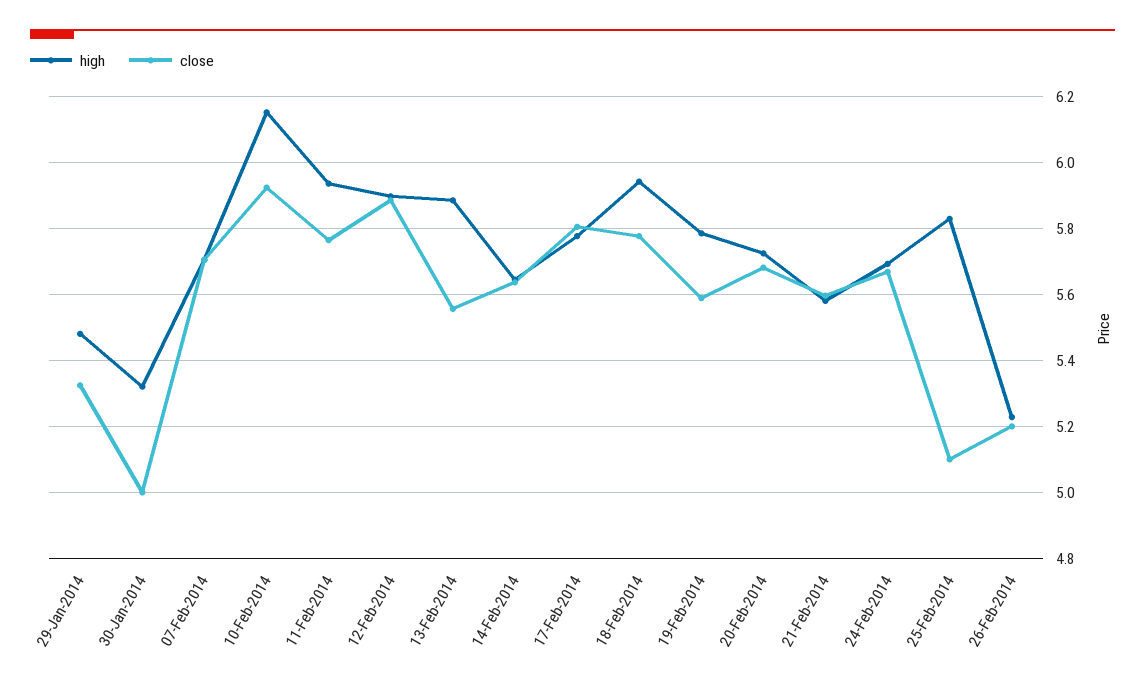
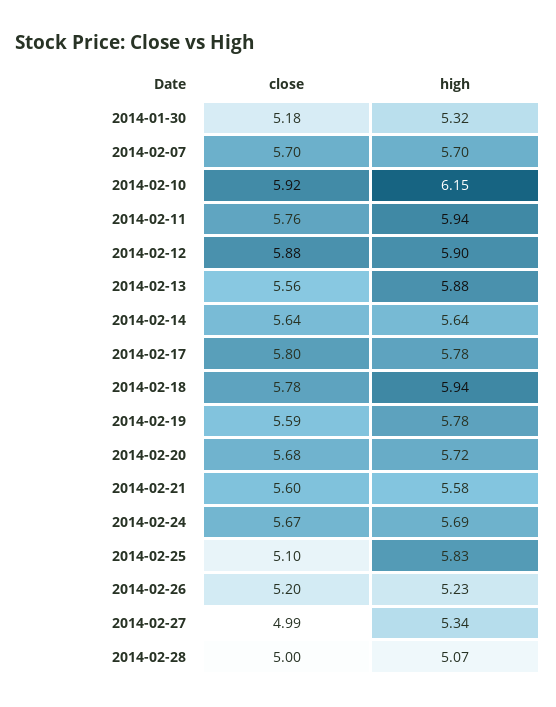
high, 29-Jan-2014: 5.48 -> none
close, 29-Jan-2014: 5.32 -> none
close, 30-Jan-2014: 5 -> 5.18
close, 2014-02-27: none -> 4.99
high, 2014-02-27: none -> 5.34
close, 2014-02-28: none -> 5
high, 2014-02-28: none -> 5.07

